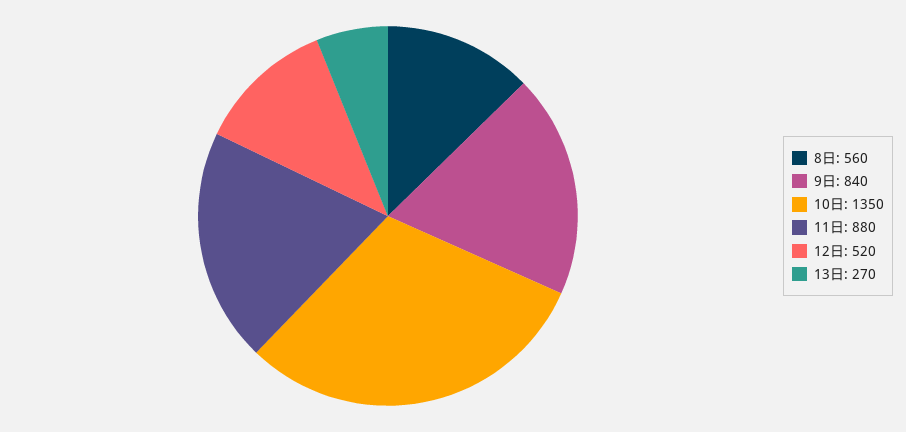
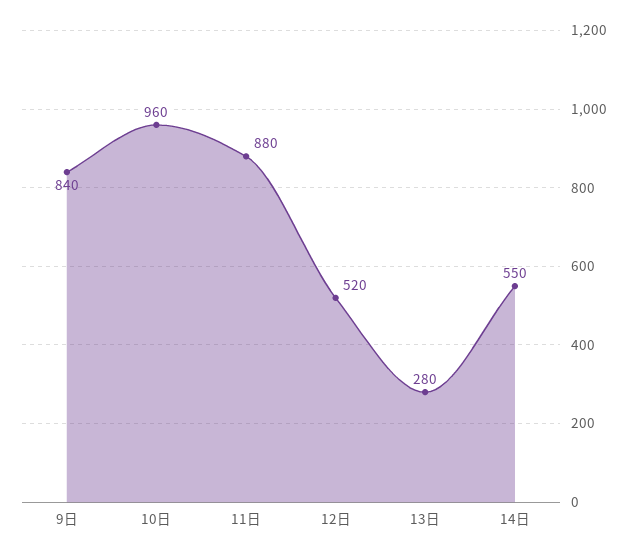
8日: 560 -> none
10日: 1350 -> 960
13日: 270 -> 280
14日: none -> 550

